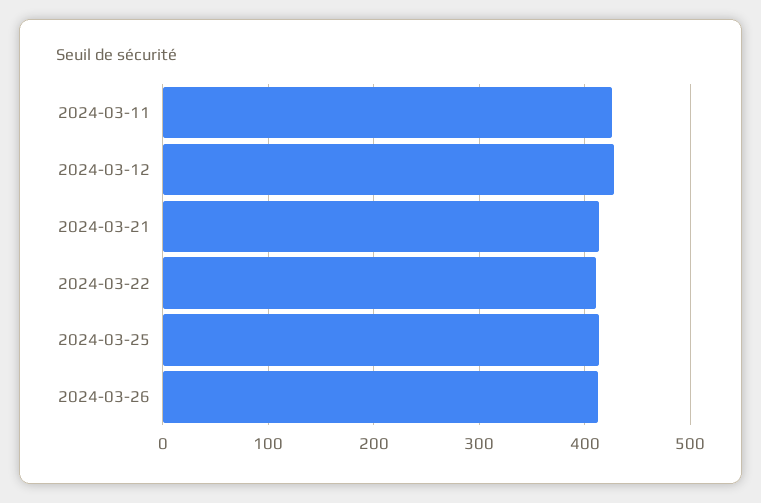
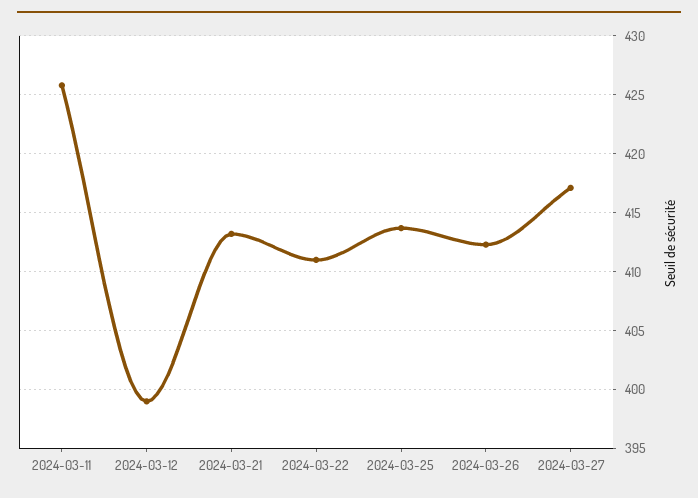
2024-03-12: 430 -> 399
2024-03-27: none -> 417

